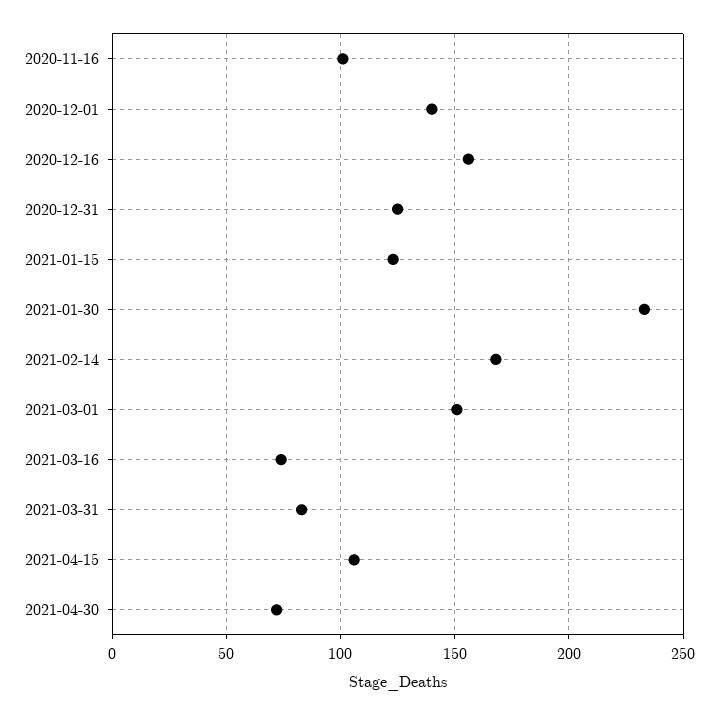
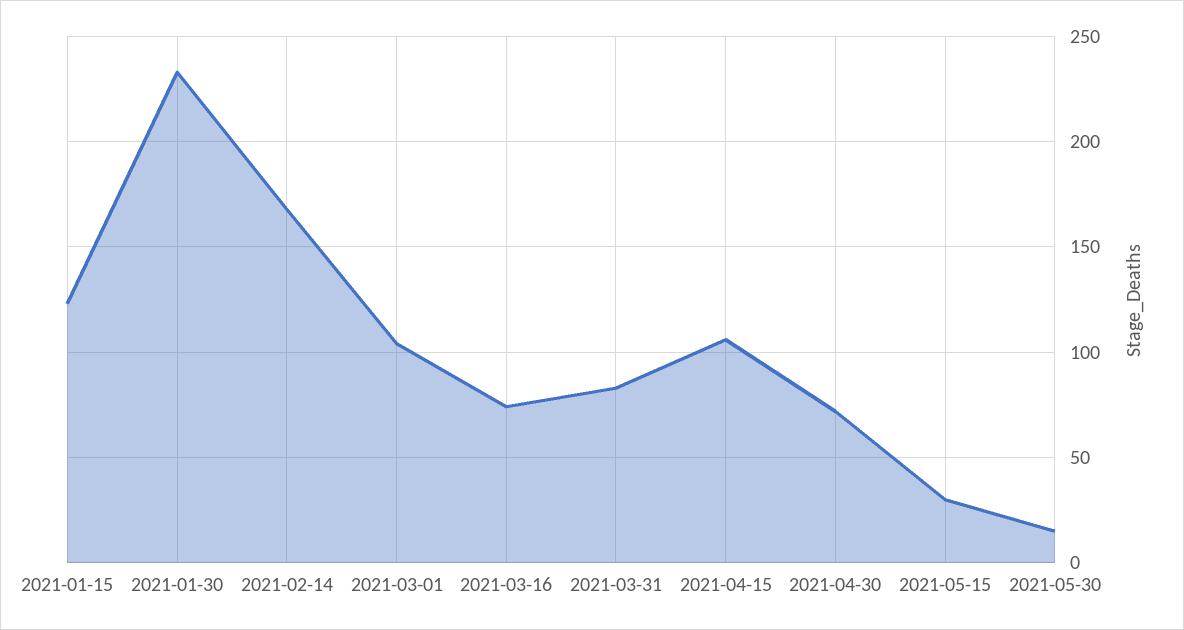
2020-11-16: 100 -> none
2020-12-01: 140 -> none
2020-12-16: 155 -> none
2020-12-31: 125 -> none
2021-03-01: 150 -> 105
2021-05-15: none -> 30
2021-05-30: none -> 15

